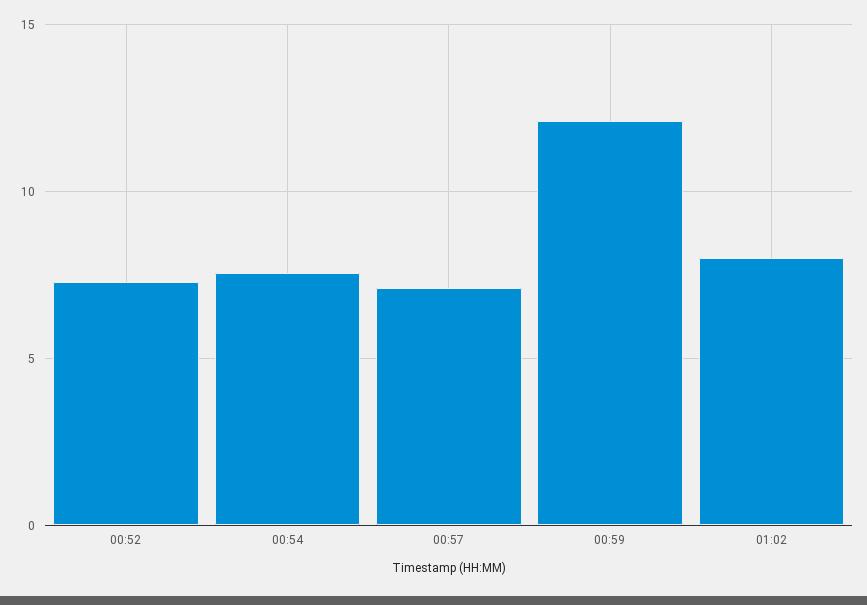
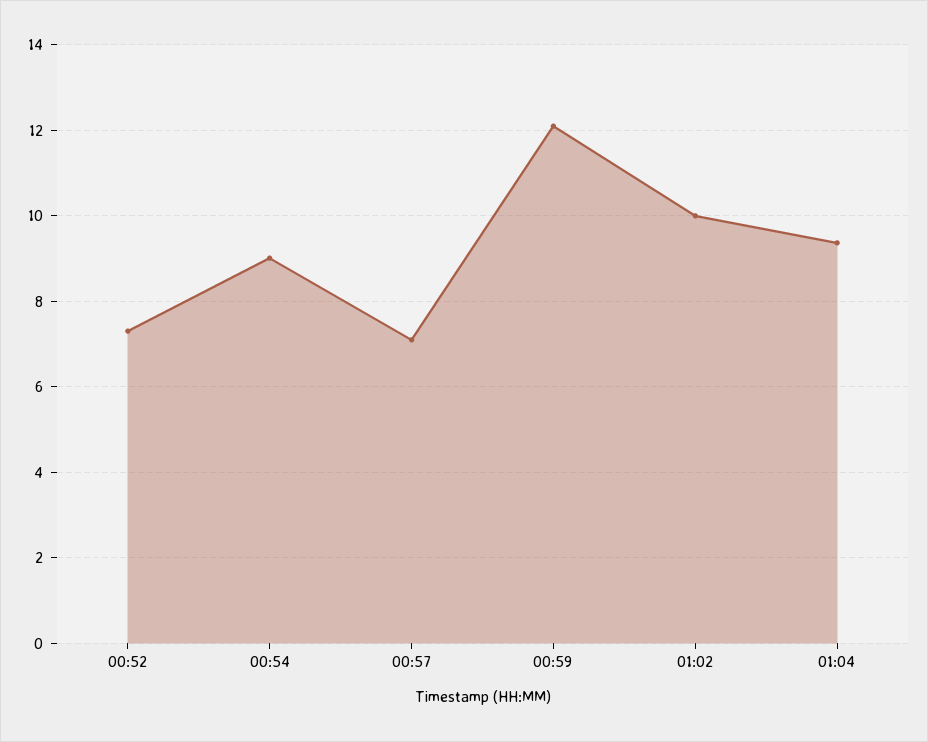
00:54: 7.5 -> 9
01:02: 8 -> 10
01:04: none -> 9.4

